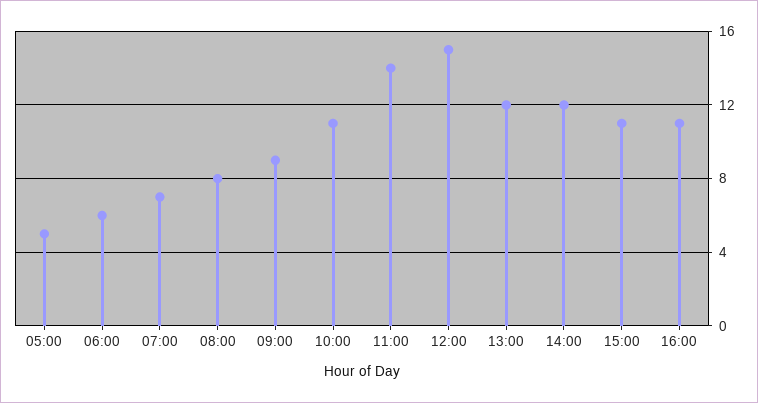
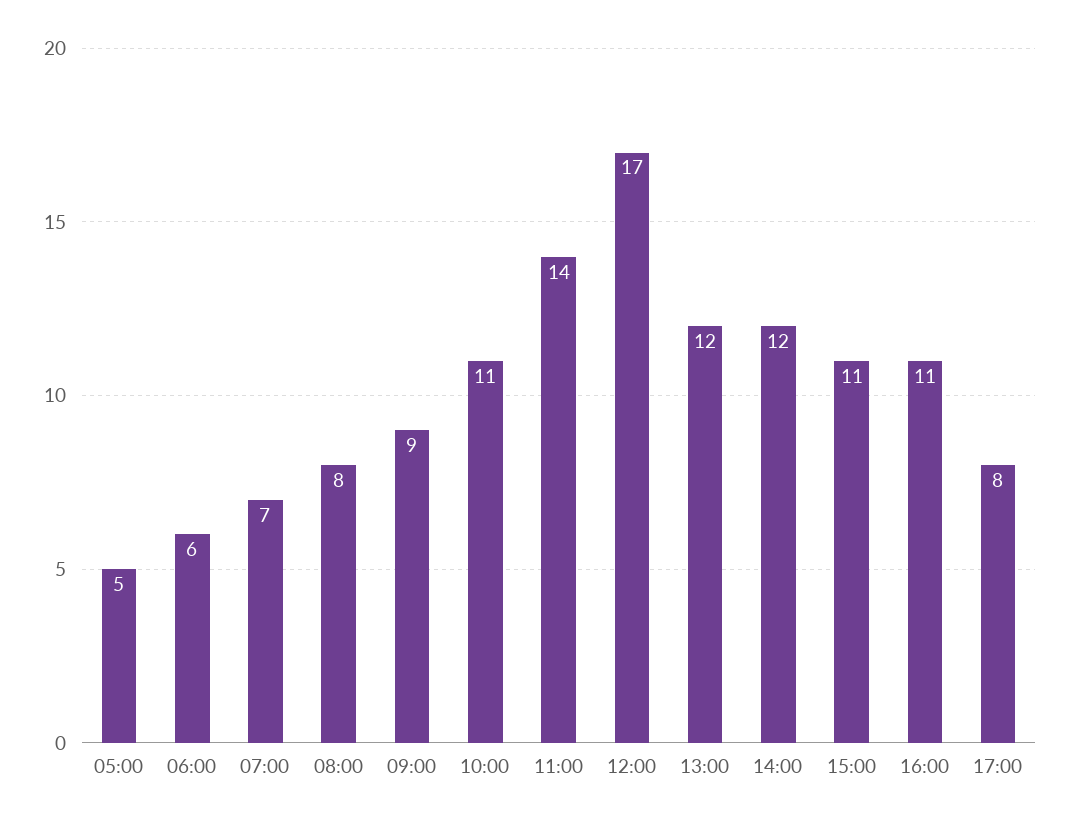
12:00: 15 -> 17
17:00: none -> 8

